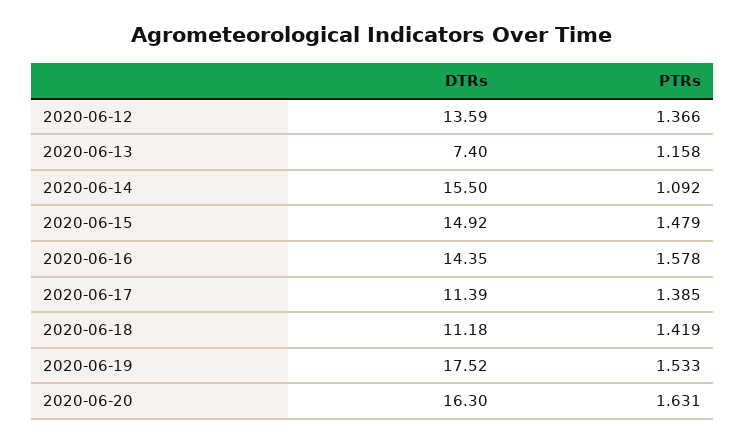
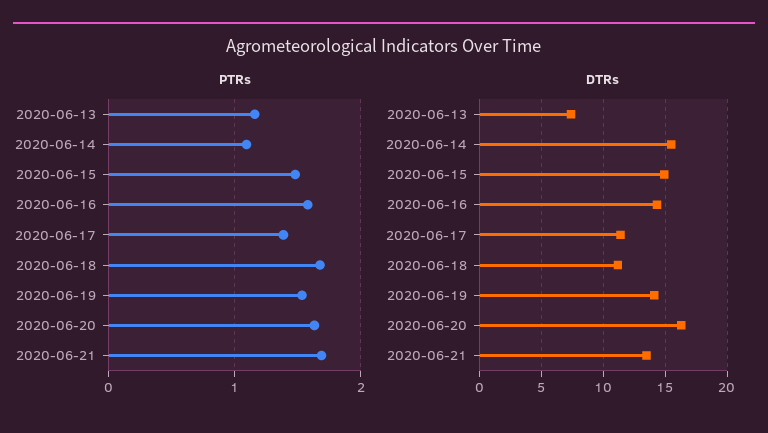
DTRs, 2020-06-12: 13.59 -> none
PTRs, 2020-06-12: 1.366 -> none
PTRs, 2020-06-18: 1.419 -> 1.7
DTRs, 2020-06-19: 17.52 -> 14
PTRs, 2020-06-21: none -> 1.7
DTRs, 2020-06-21: none -> 13.5

